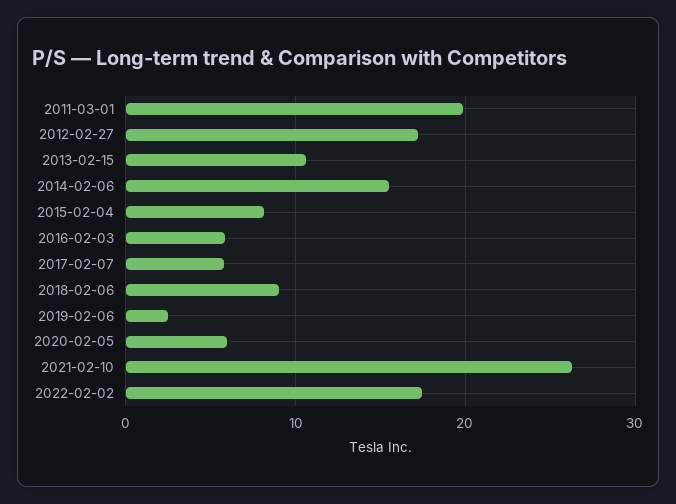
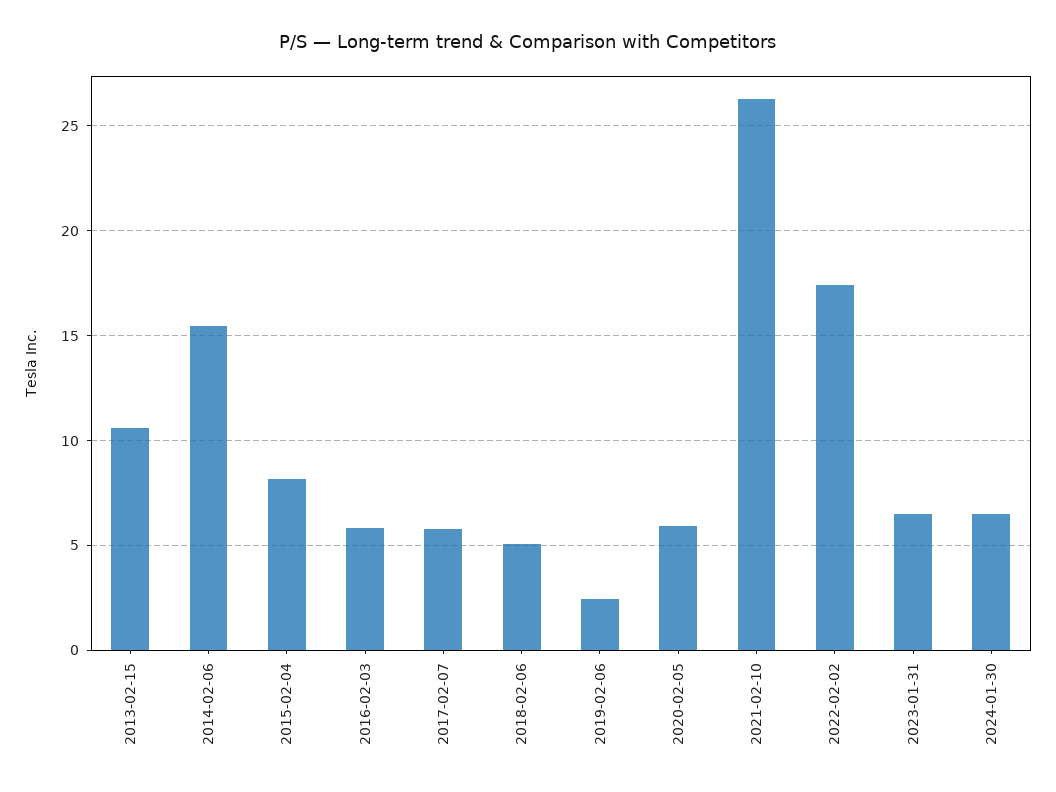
2011-03-01: 20 -> none
2012-02-27: 17 -> none
2018-02-06: 9 -> 5
2023-01-31: none -> 6.5
2024-01-30: none -> 6.5

